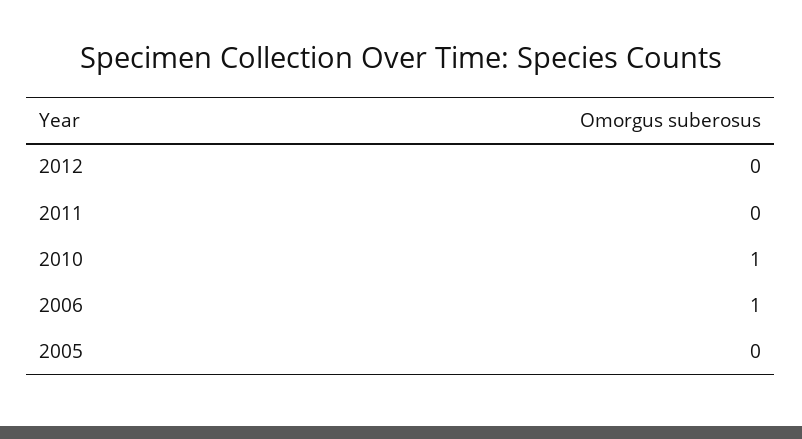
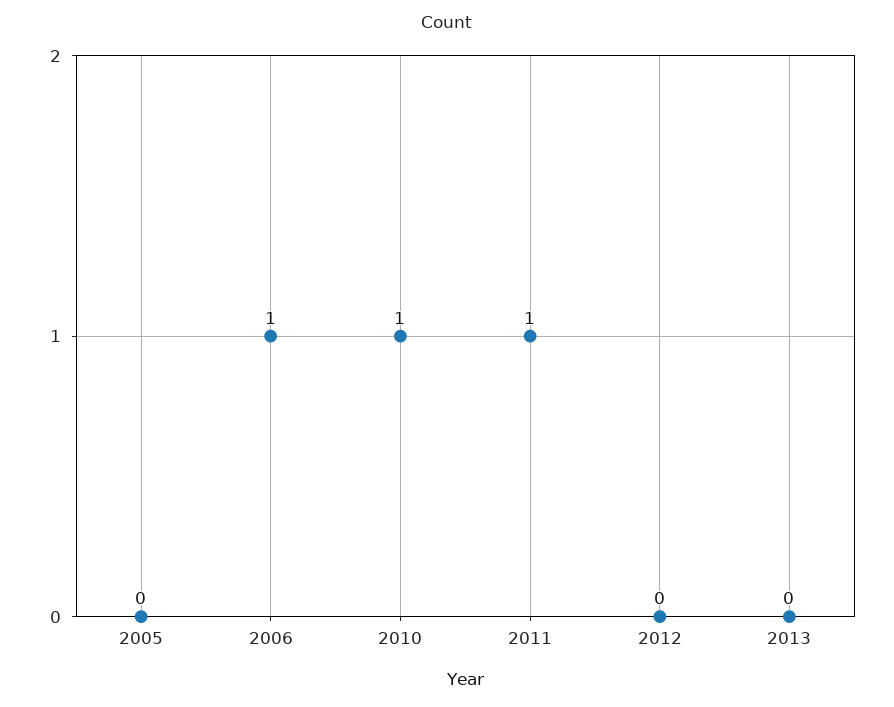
2011: 0 -> 1
2013: none -> 0

